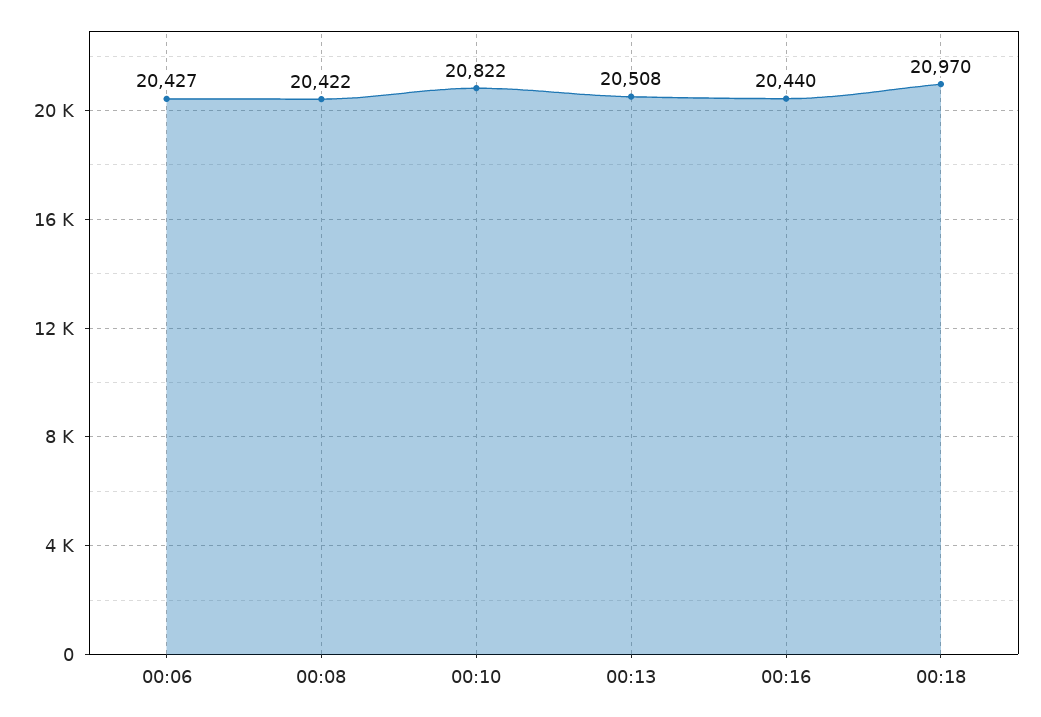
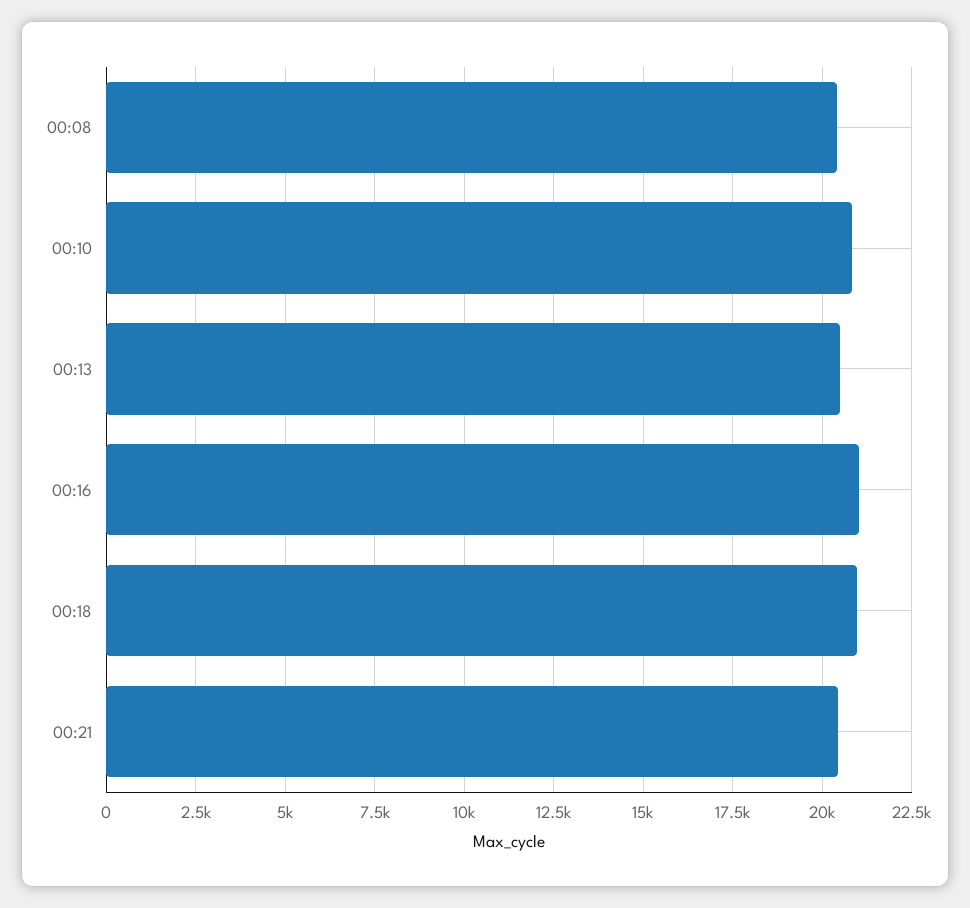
00:06: 20427 -> none
00:16: 20440 -> 21000
00:21: none -> 20500

